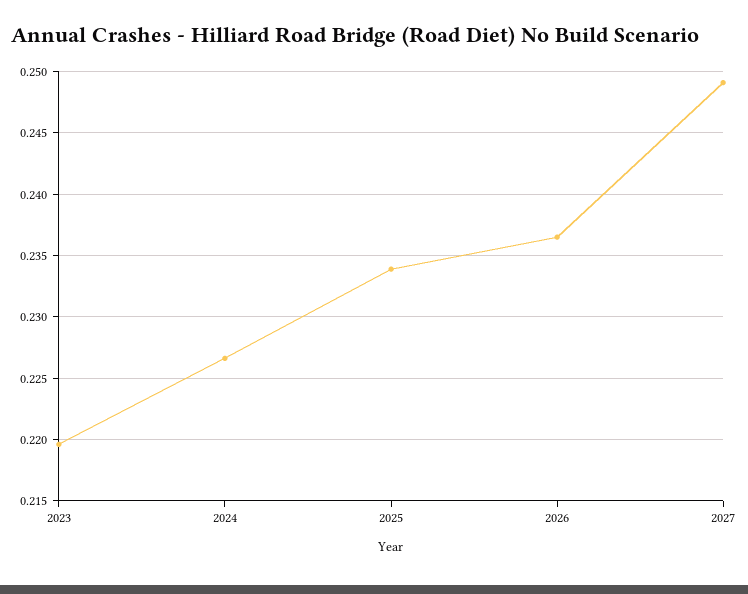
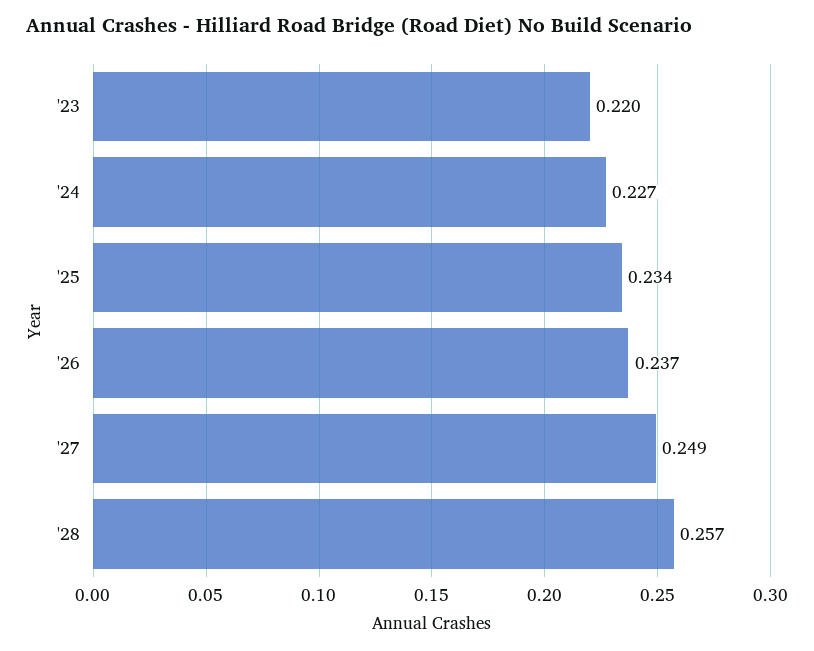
'28: none -> 0.257

